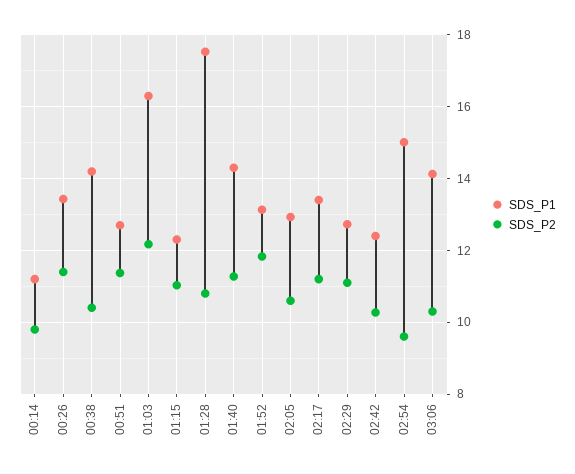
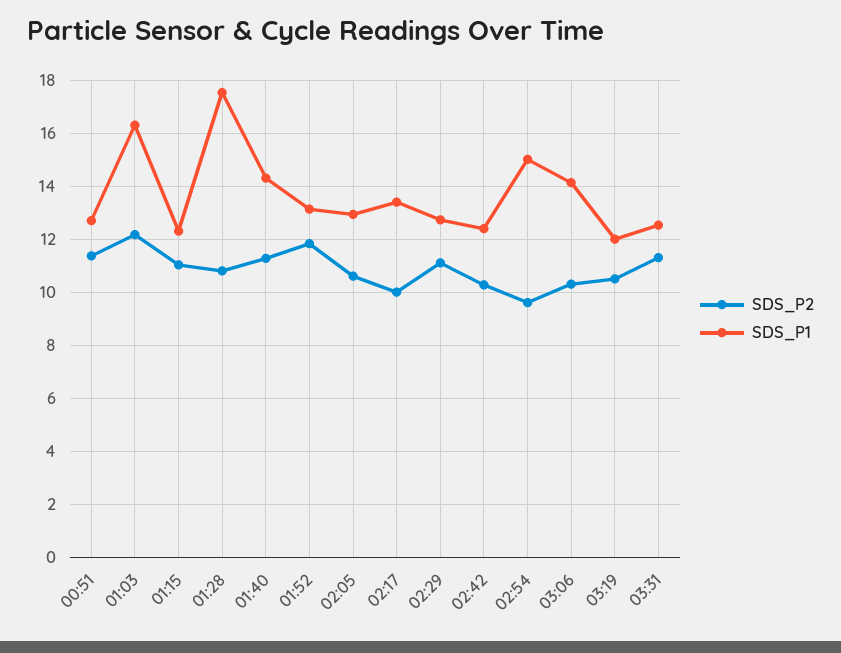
SDS_P1, 00:14: 11.2 -> none
SDS_P2, 00:14: 9.8 -> none
SDS_P1, 00:26: 13.4 -> none
SDS_P2, 00:26: 11.4 -> none
SDS_P1, 00:38: 14.2 -> none
SDS_P2, 00:38: 10.4 -> none
SDS_P2, 02:17: 11.2 -> 10
SDS_P2, 03:19: none -> 10.5
SDS_P1, 03:19: none -> 12
SDS_P2, 03:31: none -> 11.25
SDS_P1, 03:31: none -> 12.5

